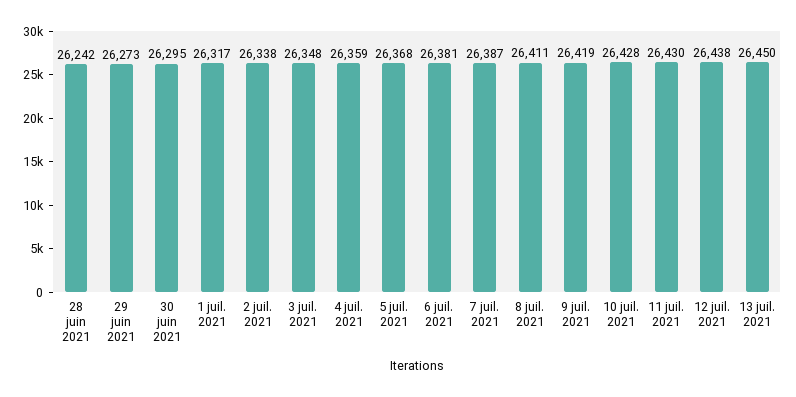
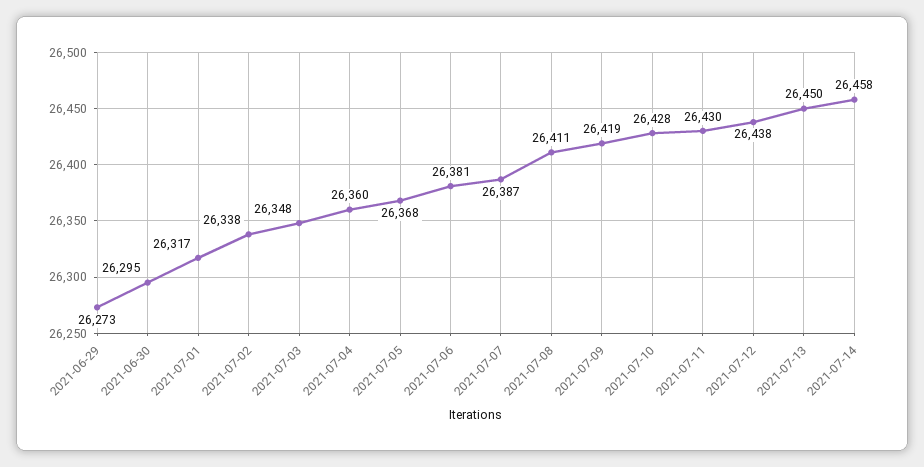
28 juin 2021: 26242 -> none
4 juil. 2021: 26359 -> 26360
2021-07-14: none -> 26458

